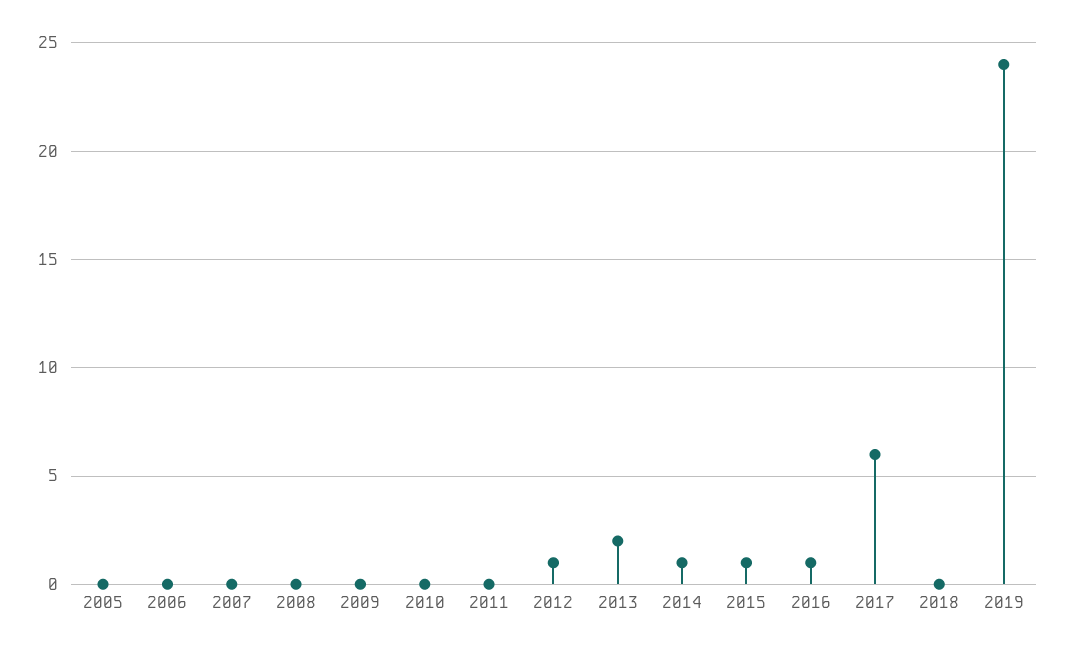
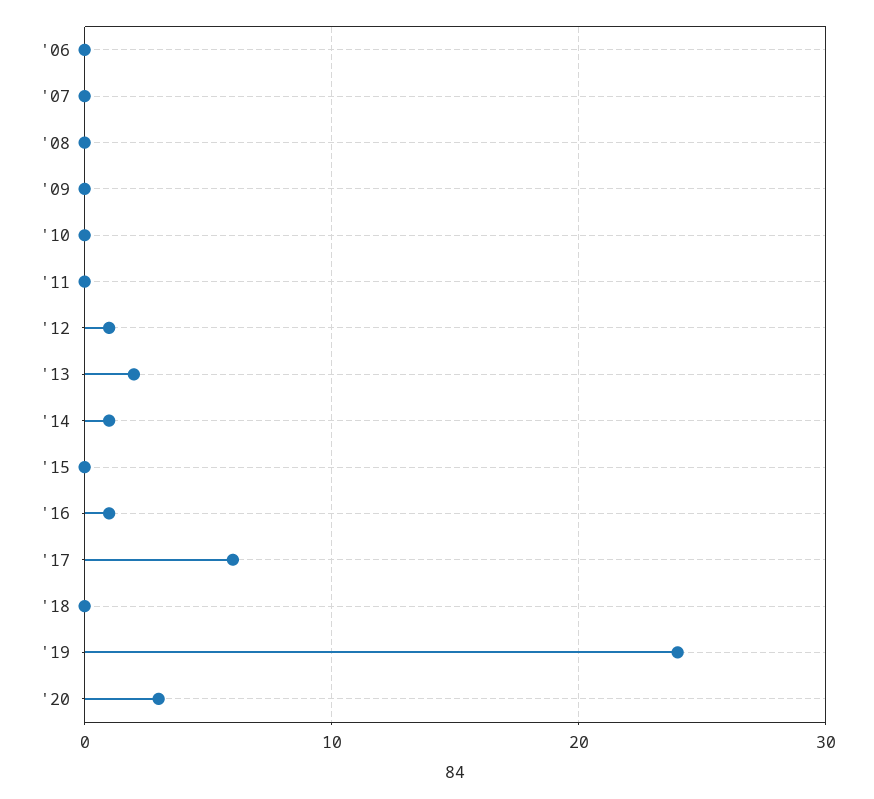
2005: 0 -> none
2015: 1 -> 0
'20: none -> 3

